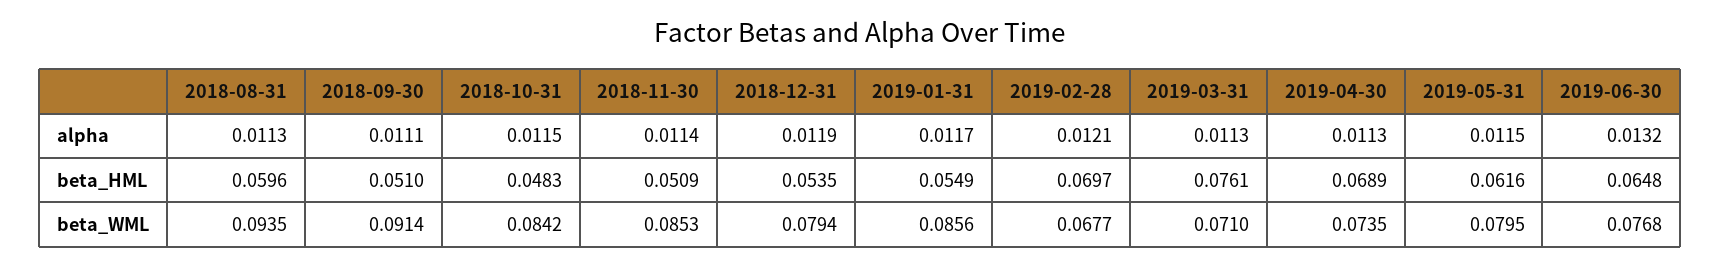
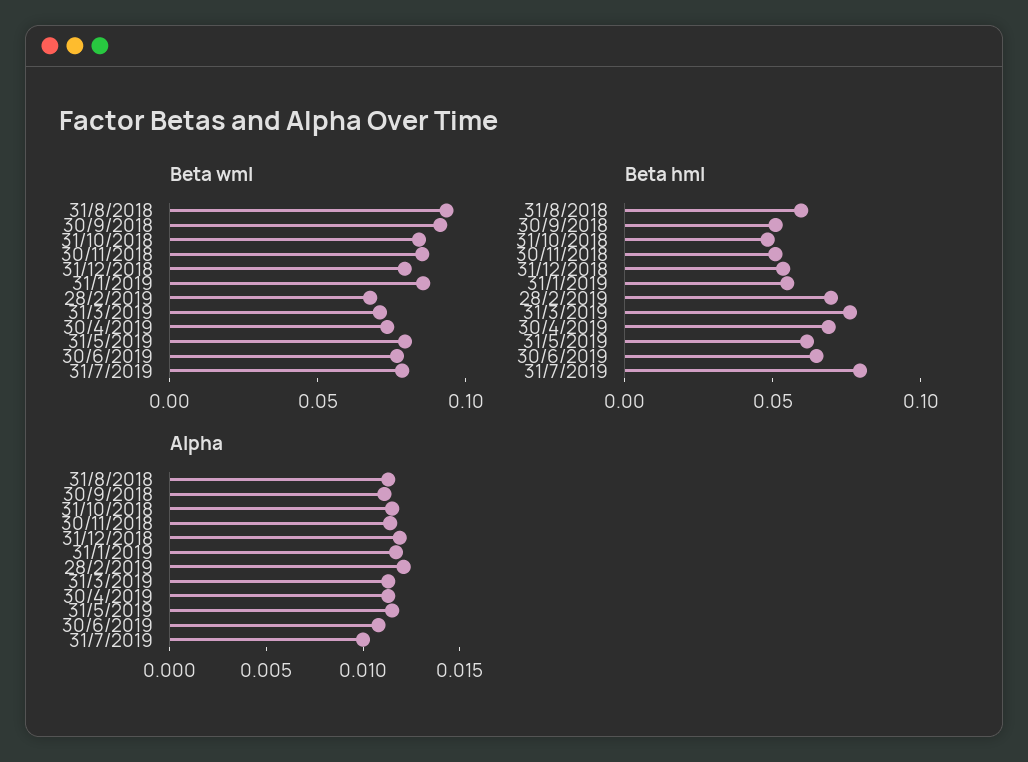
alpha, 2019-06-30: 0.0132 -> 0.011
beta_WML, 31/7/2019: none -> 0.08
beta_HML, 31/7/2019: none -> 0.08
alpha, 31/7/2019: none -> 0.01

